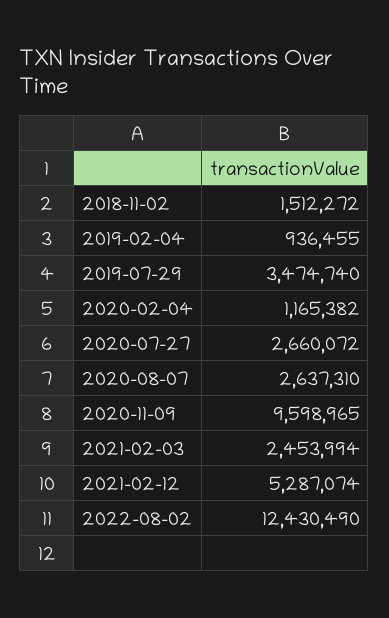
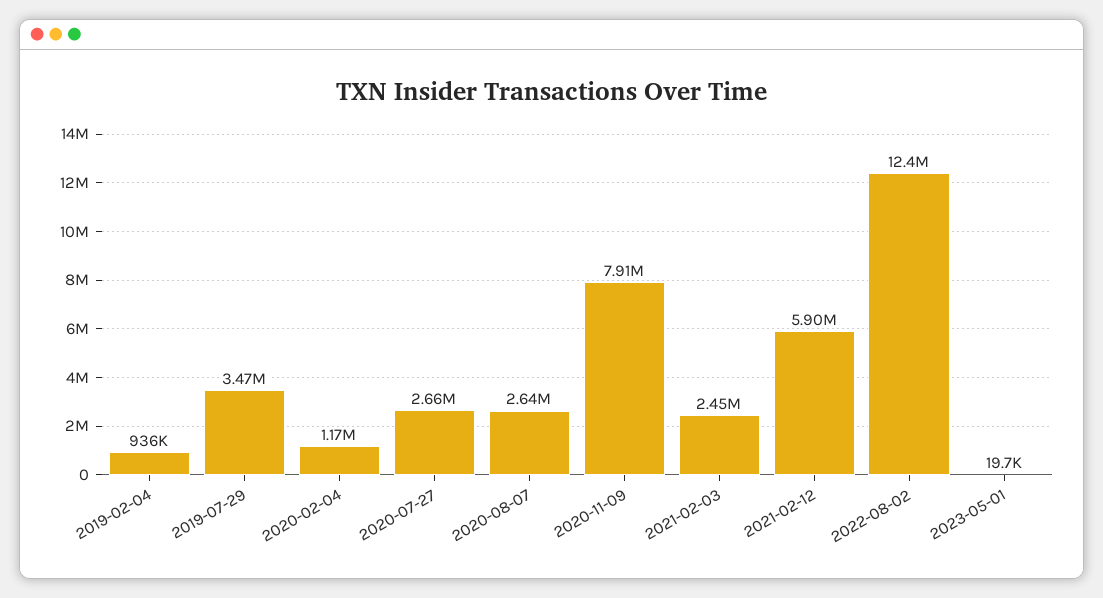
2018-11-02: 1512272 -> none
2020-11-09: 9598965 -> 7910000
2021-02-12: 5287074 -> 5900000
2023-05-01: none -> 19700

